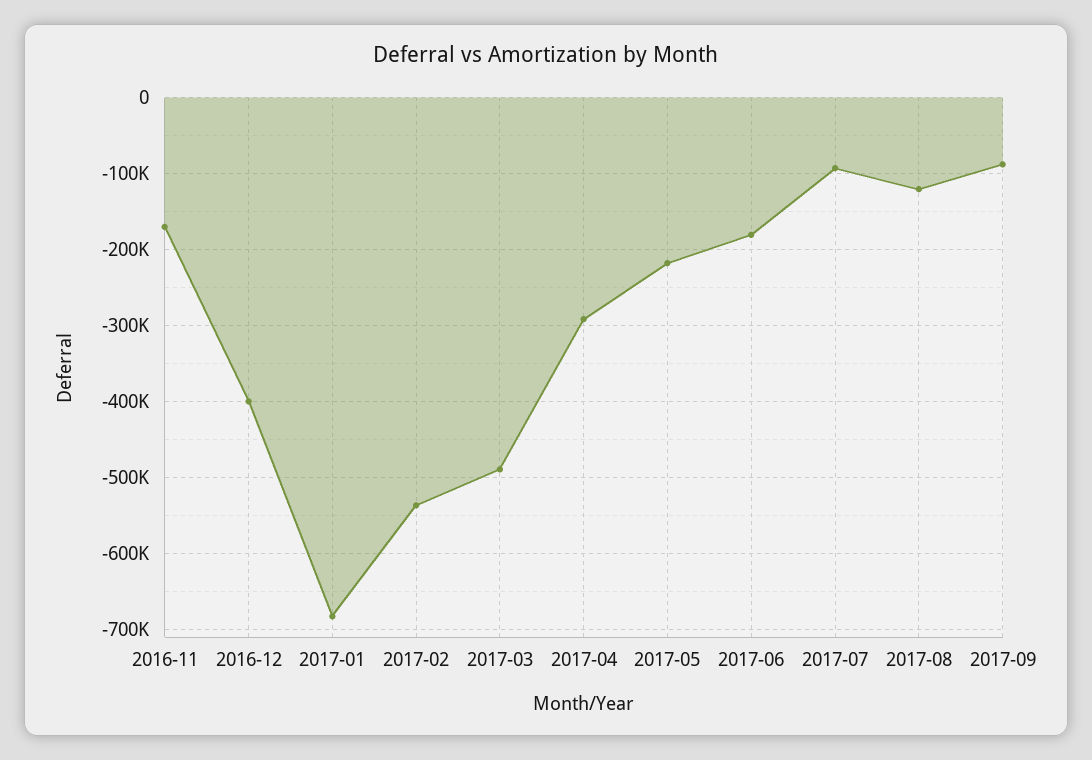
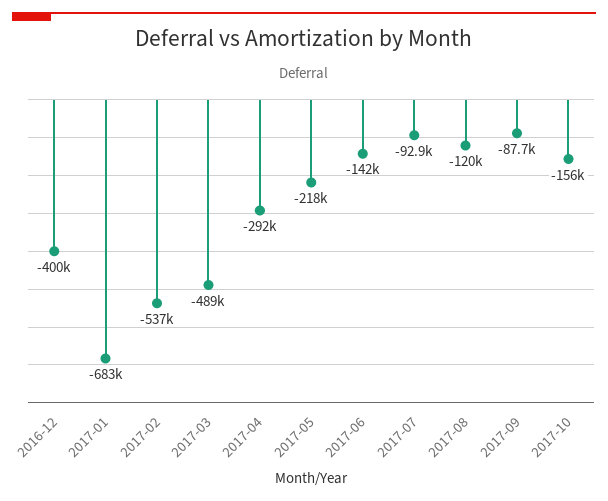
2016-11: -170000 -> none
2017-06: -180000 -> -142000
2017-10: none -> -156000

